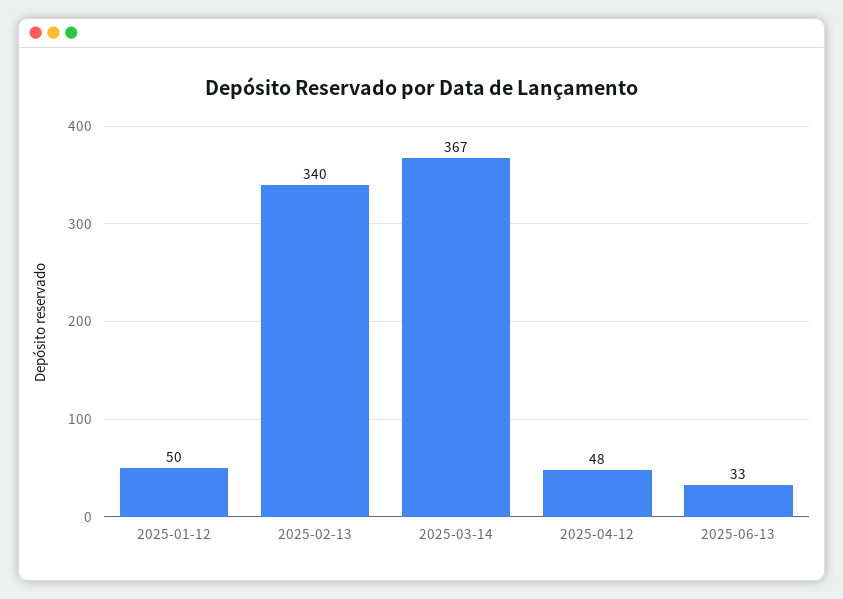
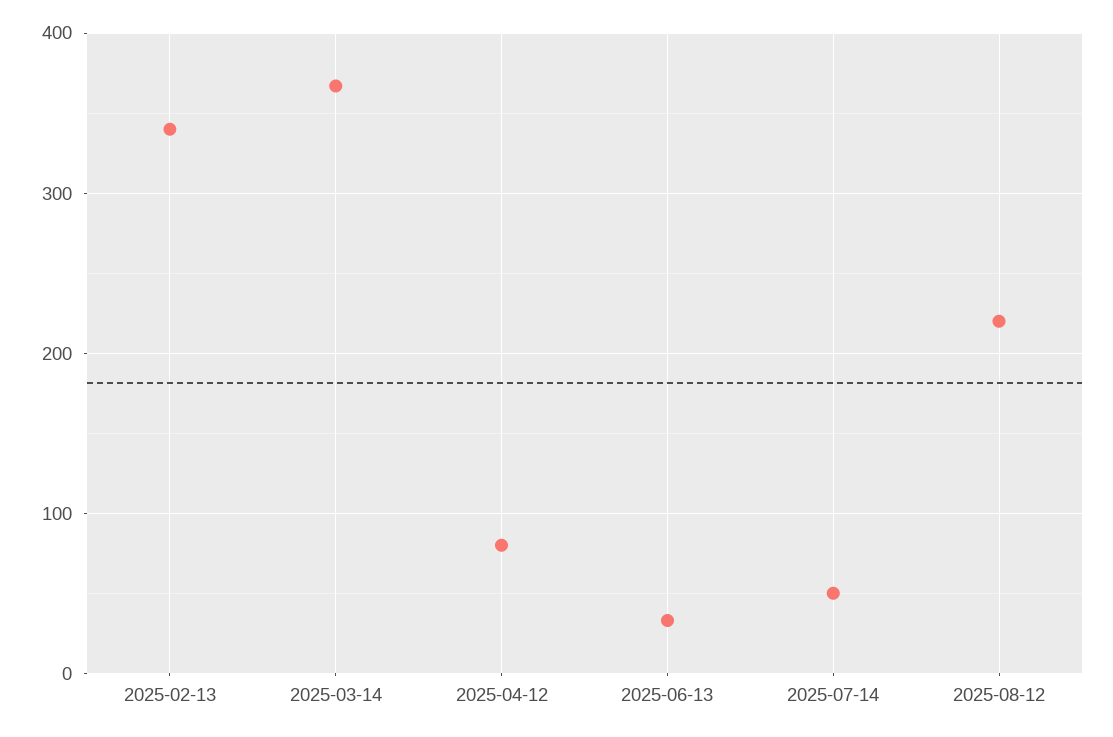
2025-01-12: 50 -> none
2025-04-12: 48 -> 80
2025-07-14: none -> 50
2025-08-12: none -> 220

